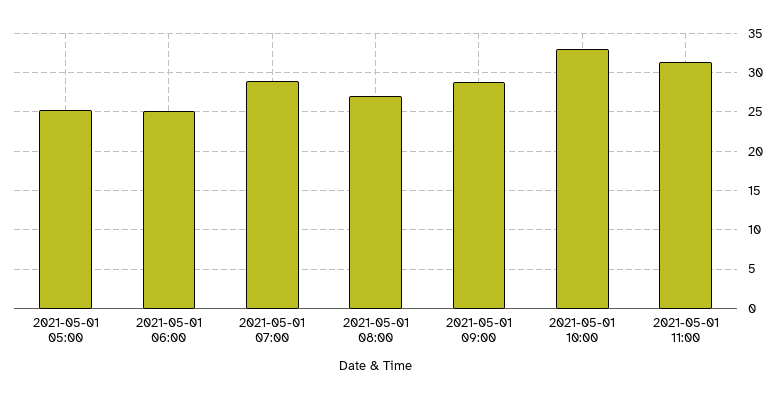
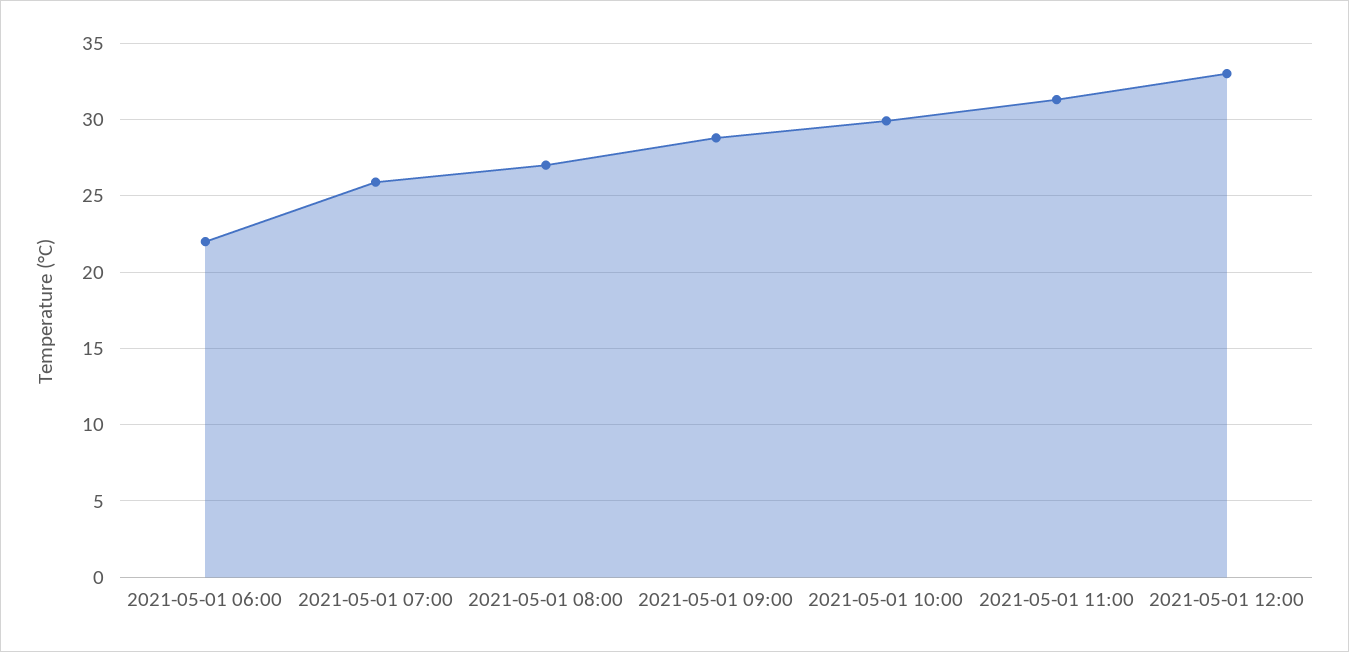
2021-05-01 05:00: 25 -> none
2021-05-01 06:00: 25 -> 22
2021-05-01 07:00: 29 -> 26
2021-05-01 10:00: 33 -> 30
2021-05-01 12:00: none -> 33

